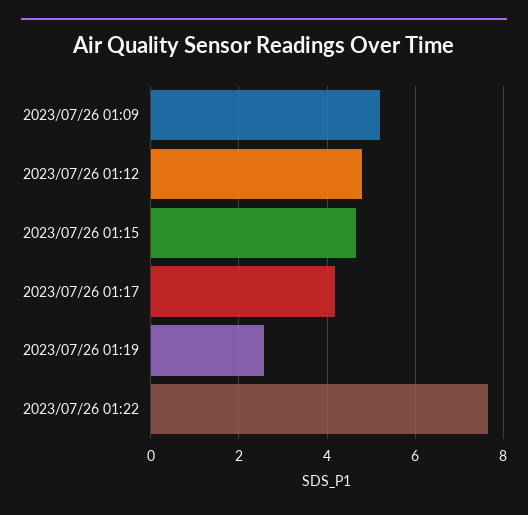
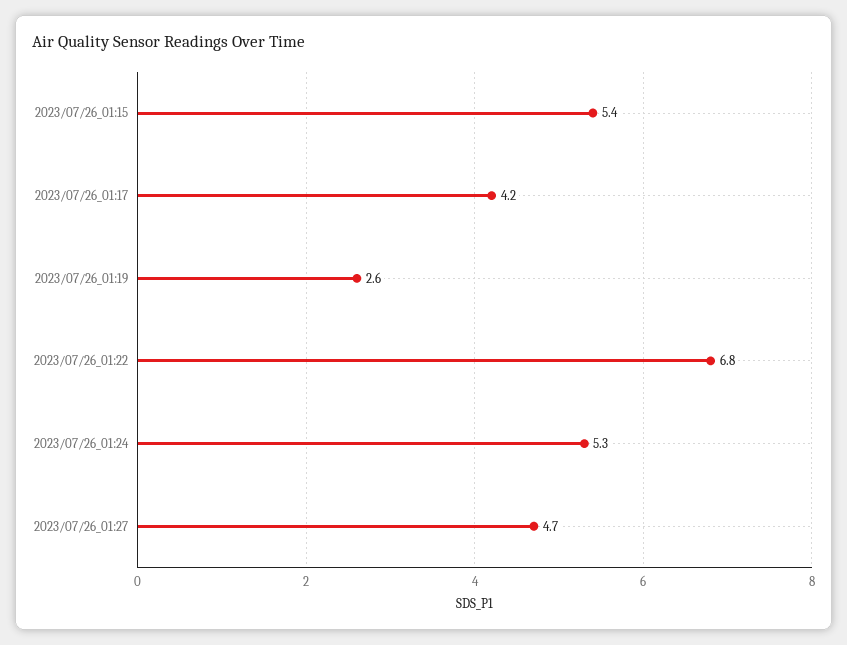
2023/07/26 01:09: 5.2 -> none
2023/07/26 01:12: 4.8 -> none
2023/07/26 01:15: 4.6 -> 5.4
2023/07/26 01:22: 7.6 -> 6.8
2023/07/26_01:24: none -> 5.3
2023/07/26_01:27: none -> 4.7

